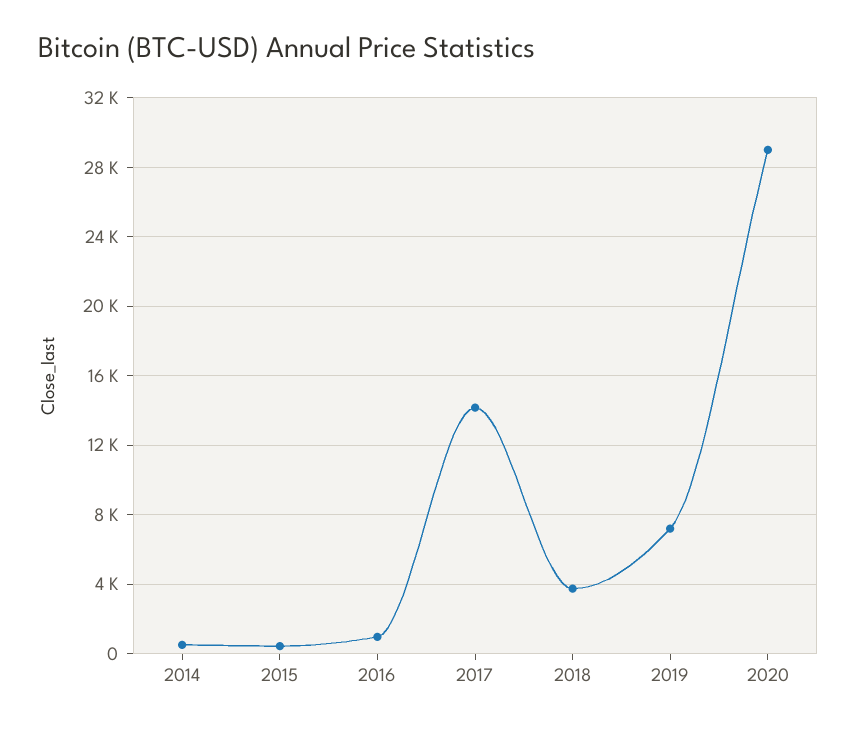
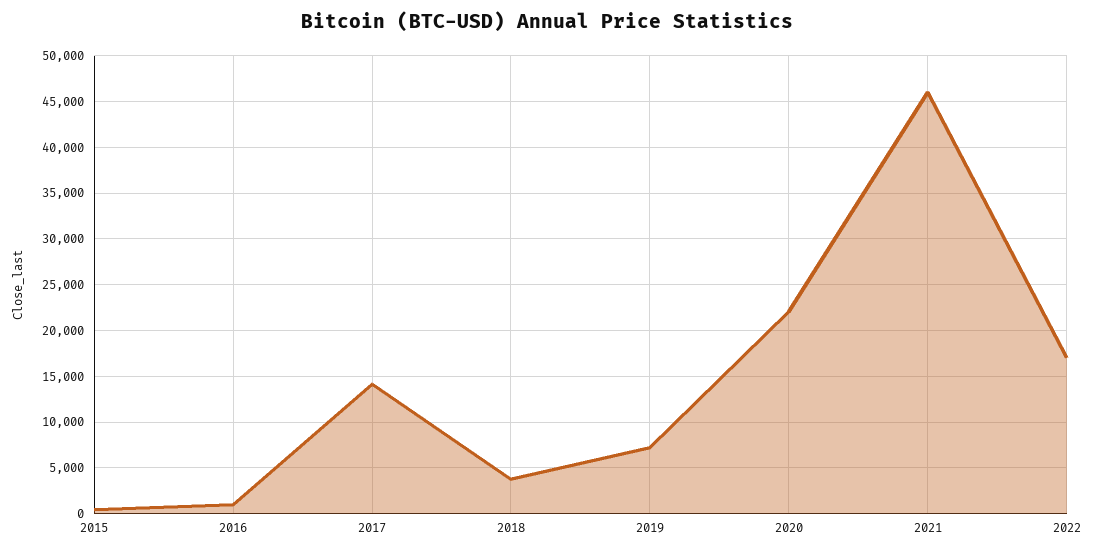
2014: 500 -> none
2020: 29000 -> 22000
2021: none -> 46000
2022: none -> 17000

